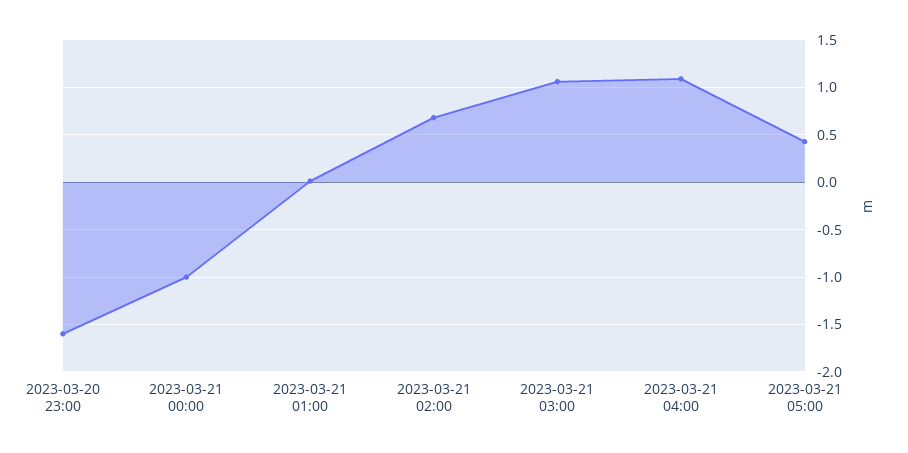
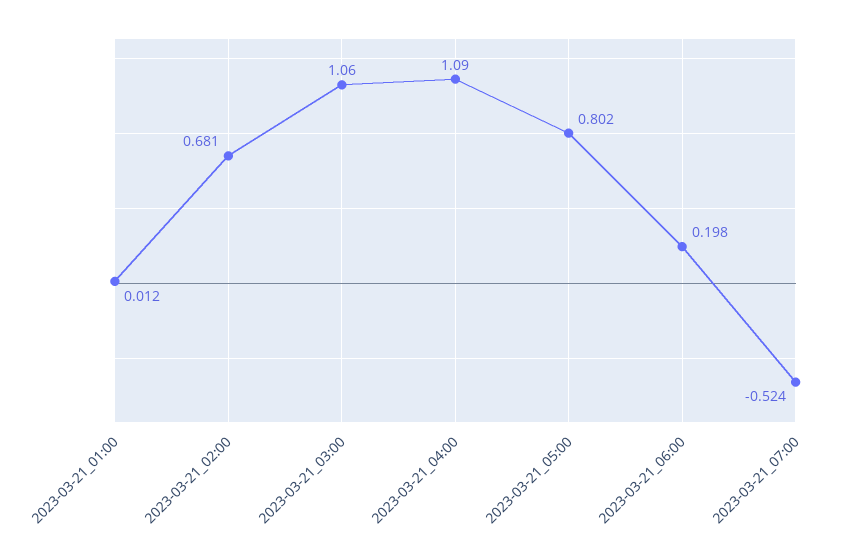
2023-03-20 23:00: -1.6 -> none
2023-03-21 00:00: -1 -> none
2023-03-21 05:00: 0.4 -> 0.802
2023-03-21_06:00: none -> 0.198
2023-03-21_07:00: none -> -0.524

